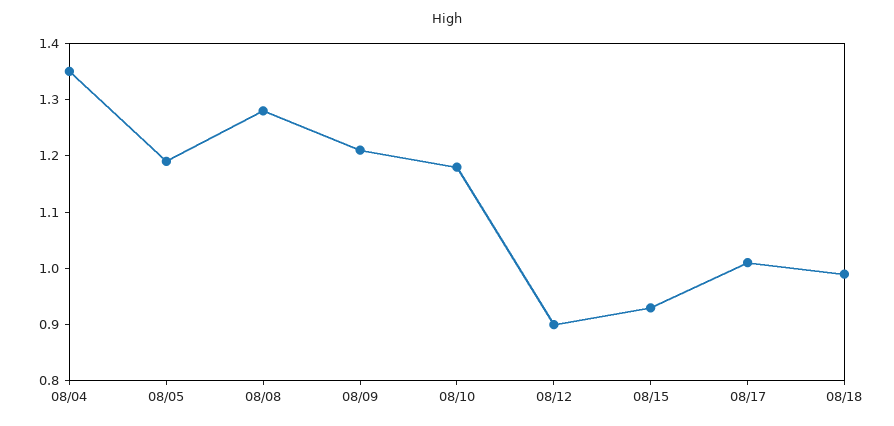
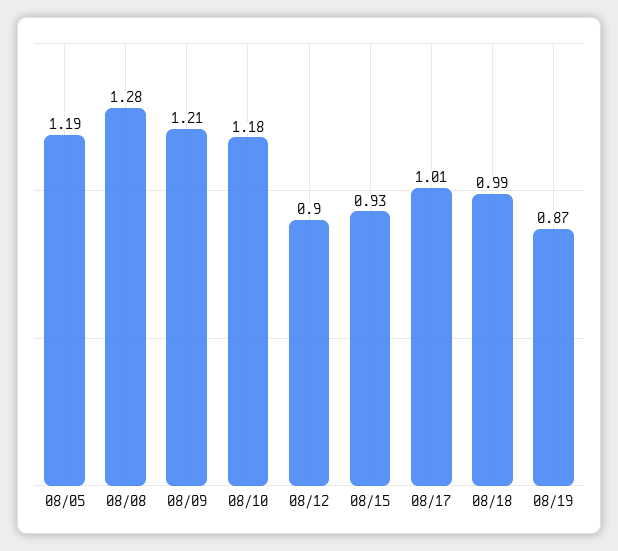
08/04: 1.35 -> none
08/19: none -> 0.87

